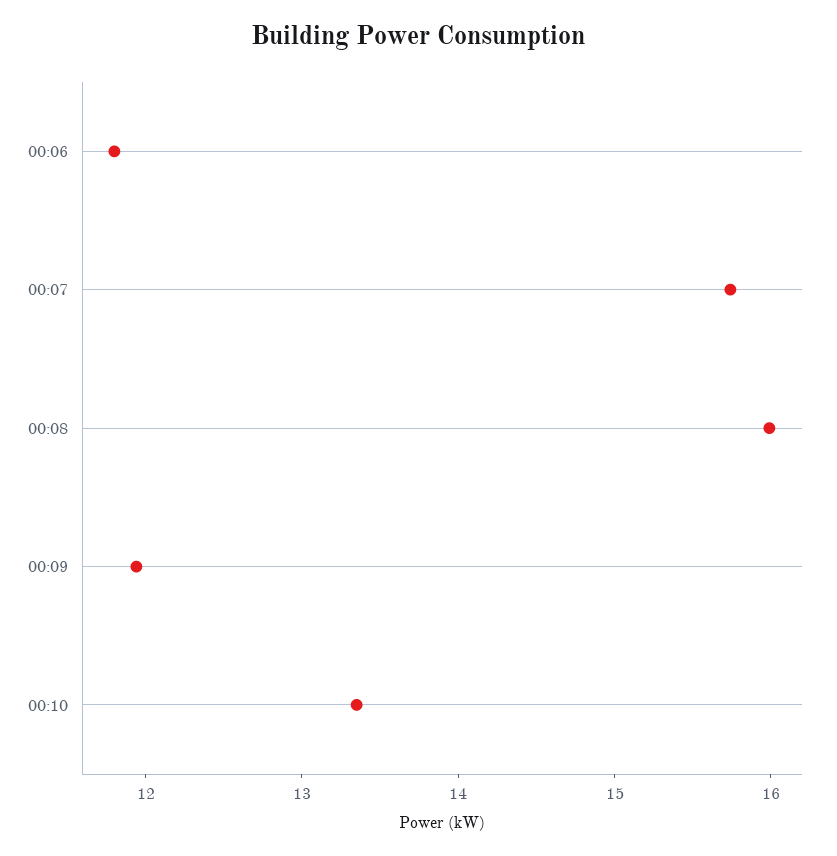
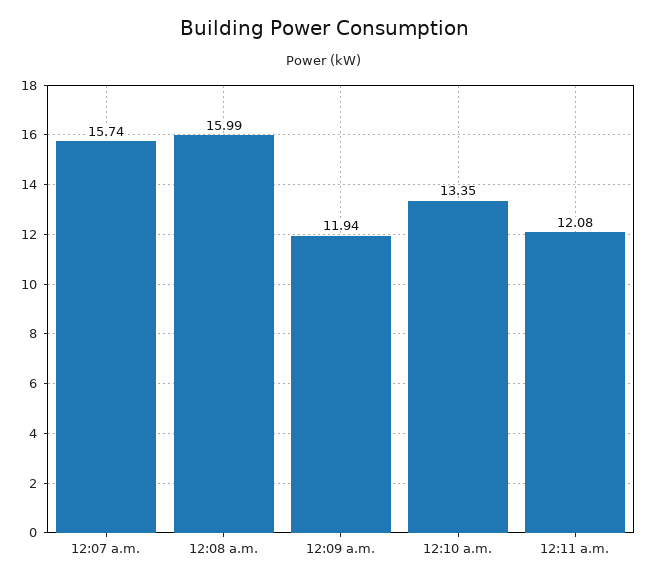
00:06: 11.8 -> none
12:11 a.m.: none -> 12.08

